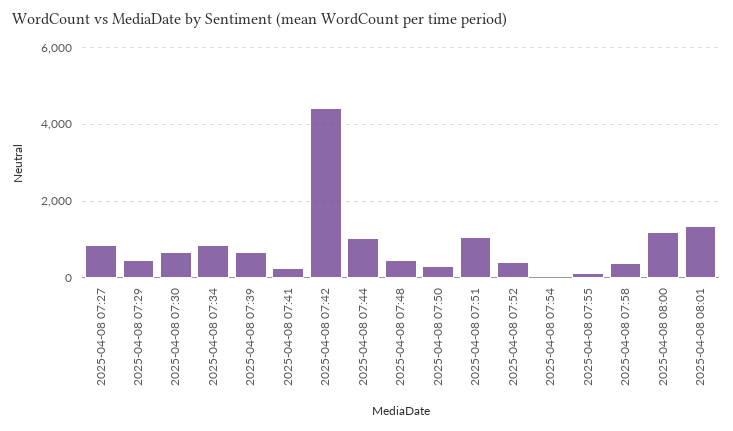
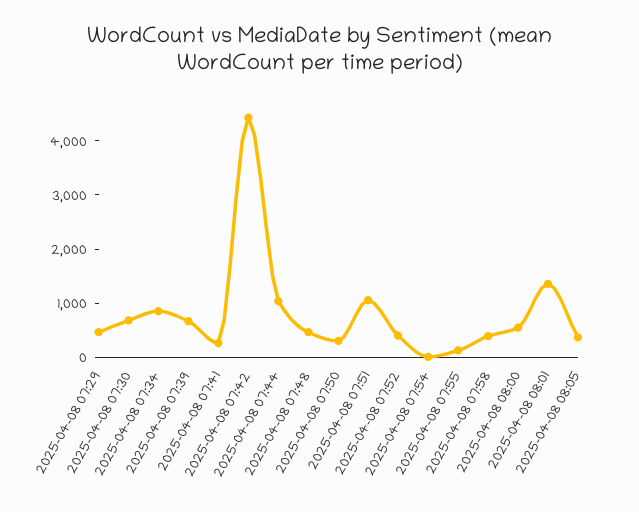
2025-04-08 07:27: 800 -> none
2025-04-08 08:00: 1200 -> 600
2025-04-08 08:05: none -> 400

